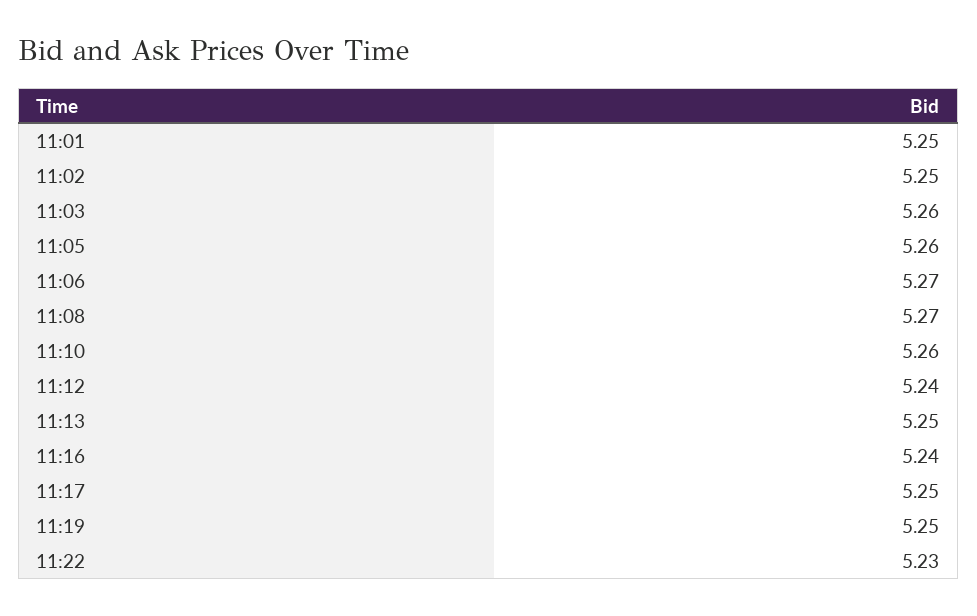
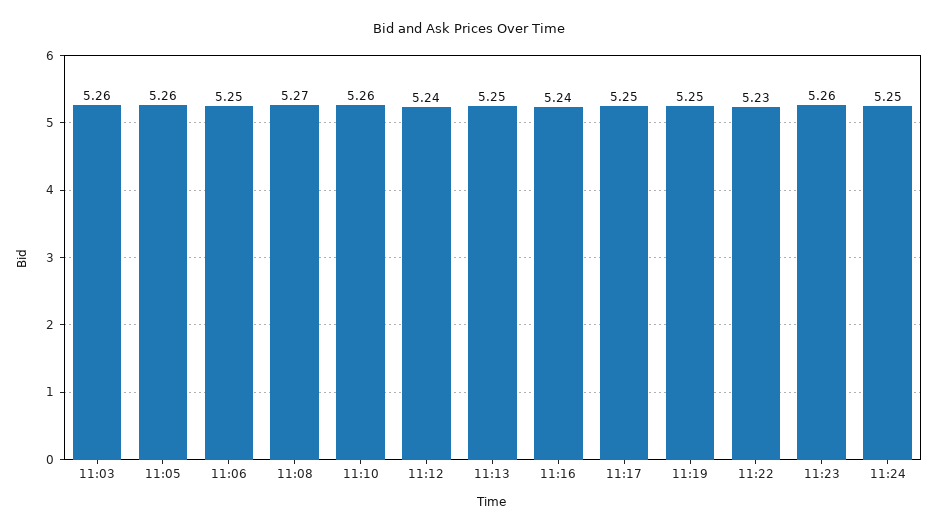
11:01: 5.25 -> none
11:02: 5.25 -> none
11:06: 5.27 -> 5.25
11:23: none -> 5.26
11:24: none -> 5.25

